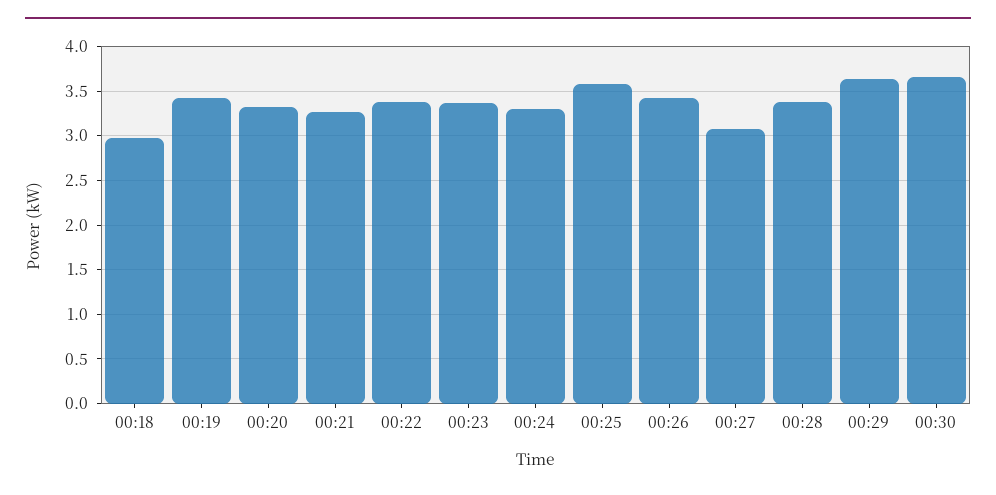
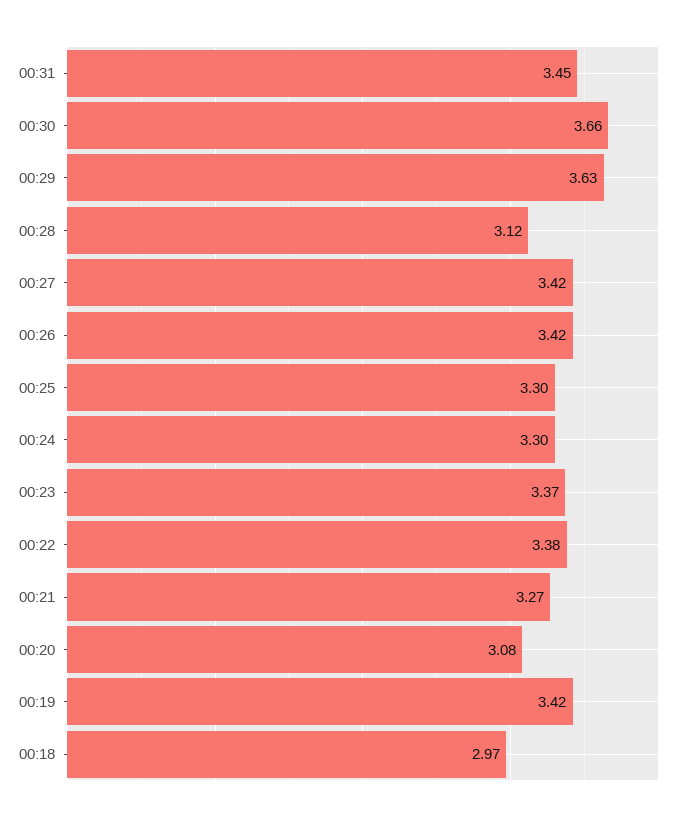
00:20: 3.3 -> 3.08
00:25: 3.6 -> 3.3
00:27: 3.1 -> 3.42
00:28: 3.4 -> 3.12
00:31: none -> 3.45

